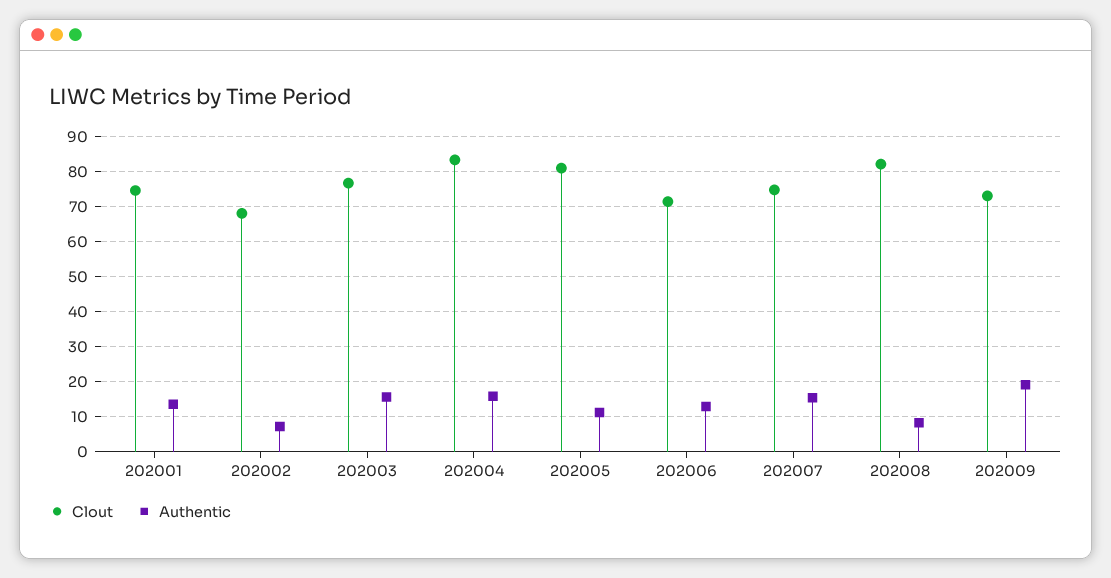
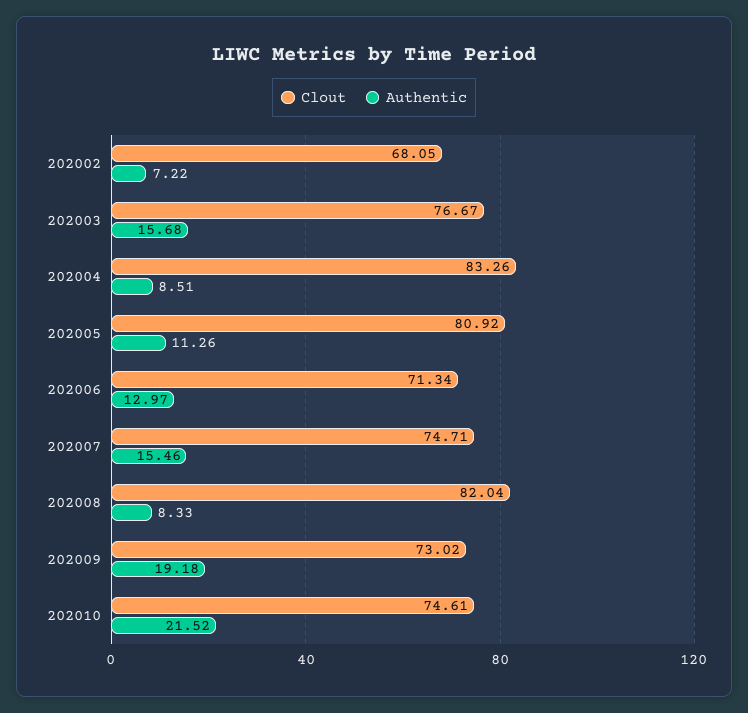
Clout, 202001: 74 -> none
Authentic, 202001: 14 -> none
Authentic, 202004: 16 -> 8.51
Clout, 202010: none -> 74.61
Authentic, 202010: none -> 21.52

